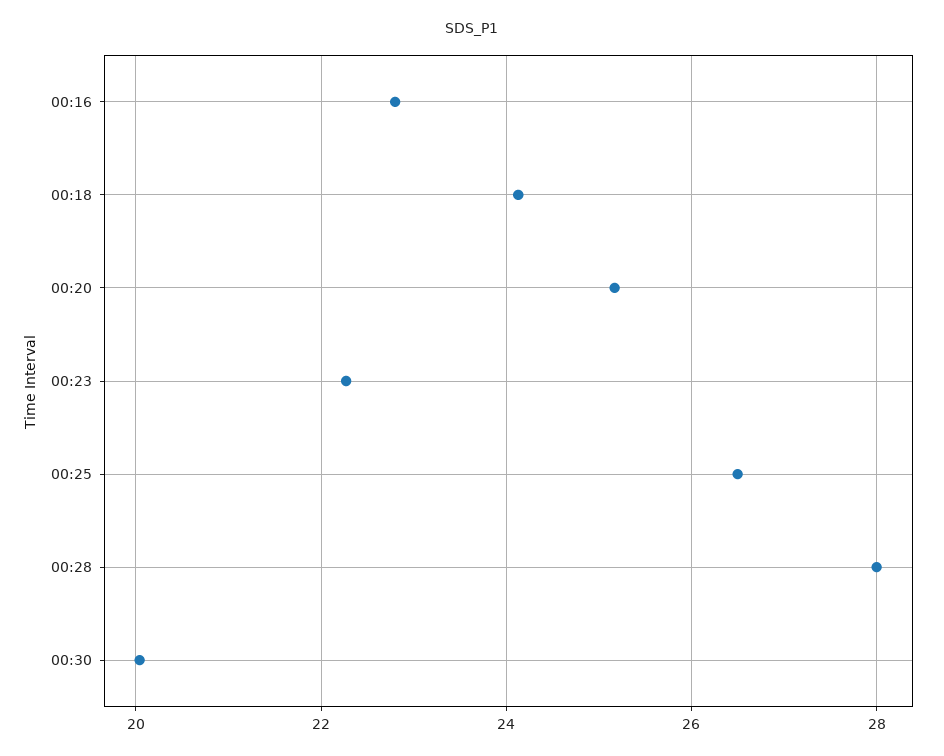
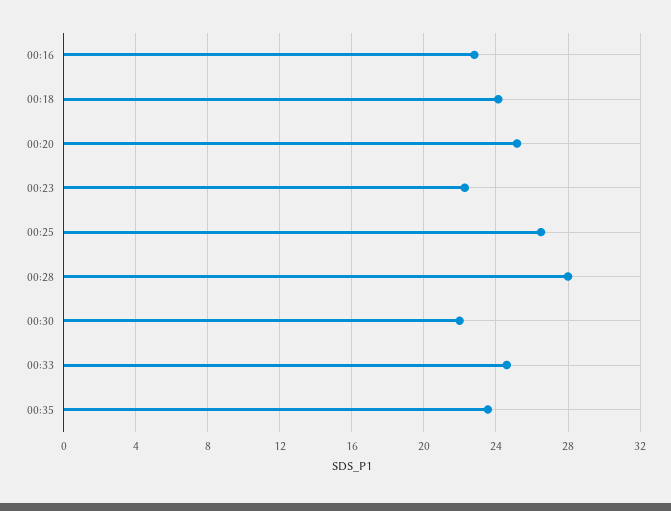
00:30: 20 -> 22
00:33: none -> 24.5
00:35: none -> 23.5

